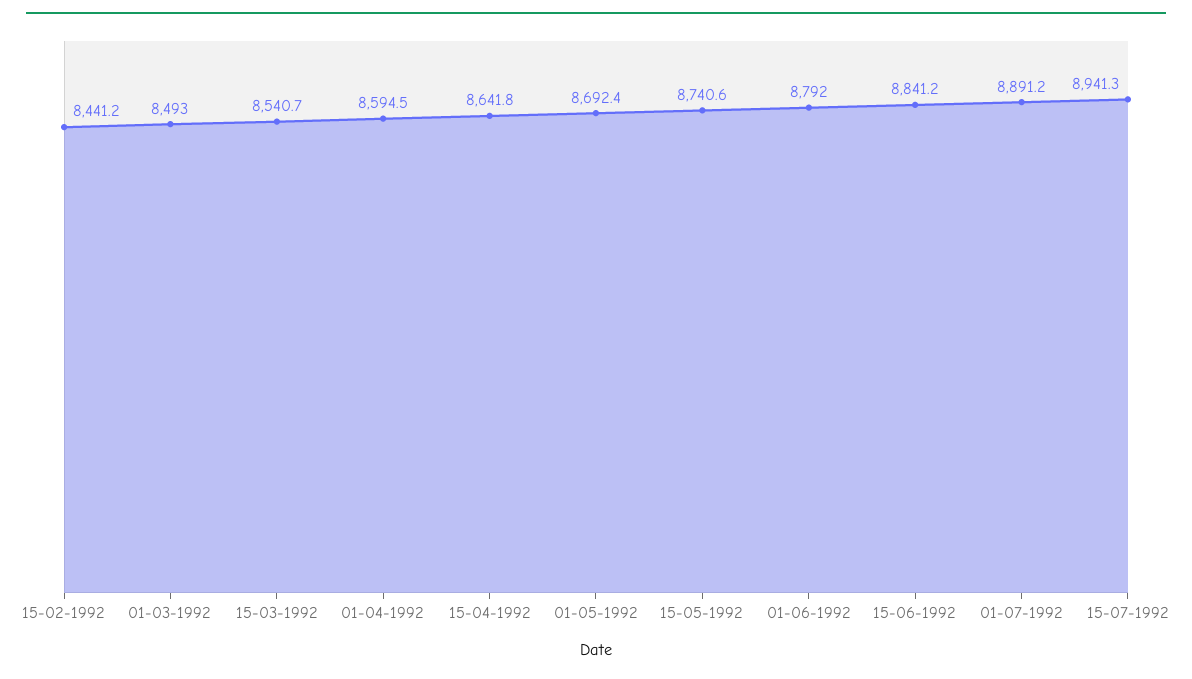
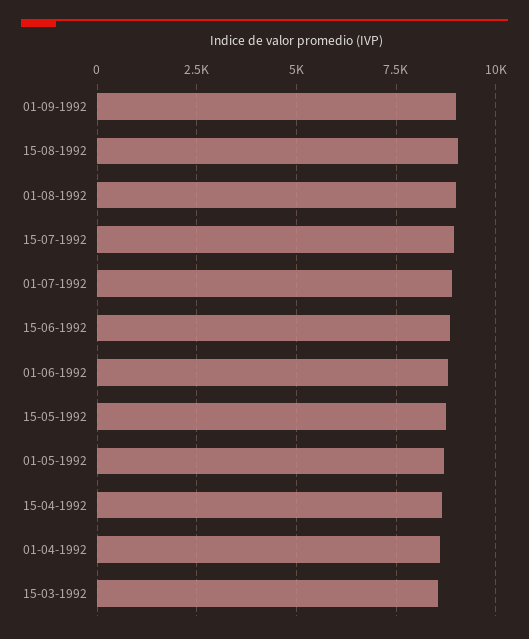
15-02-1992: 8441.2 -> none
01-03-1992: 8493 -> none
01-09-1992: none -> 9000
15-08-1992: none -> 9000
01-08-1992: none -> 9000

